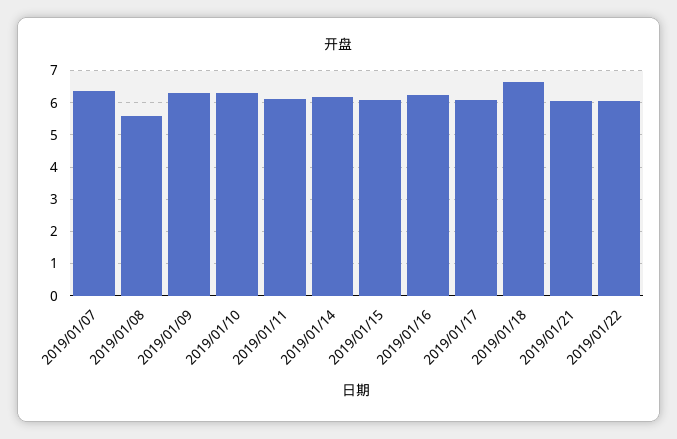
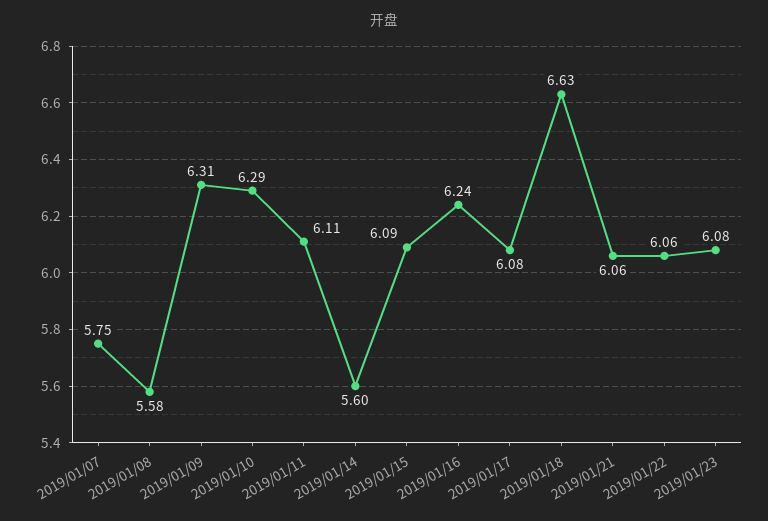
2019/01/07: 6.4 -> 5.75
2019/01/14: 6.2 -> 5.6
2019/01/23: none -> 6.08

